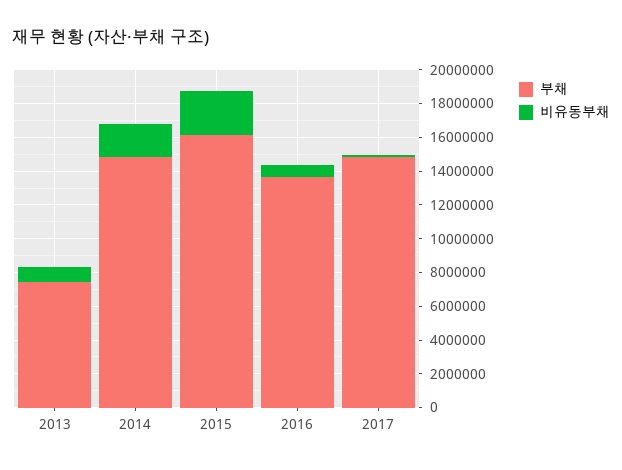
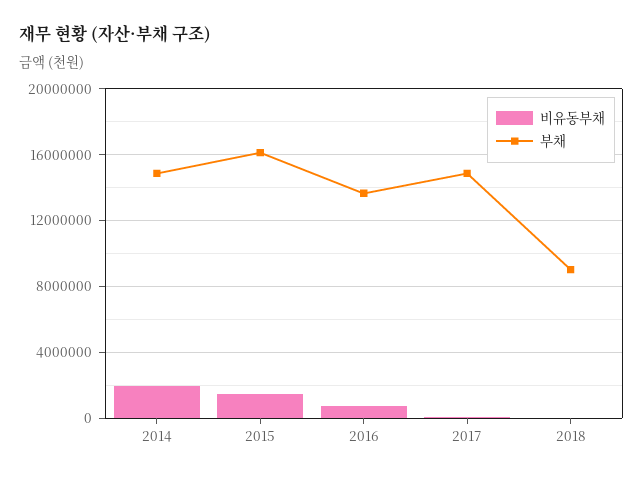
부채, 2013: 7500000 -> none
비유동부채, 2013: 1000000 -> none
비유동부채, 2015: 2500000 -> 1500000
비유동부채, 2018: none -> 0
부채, 2018: none -> 9000000

